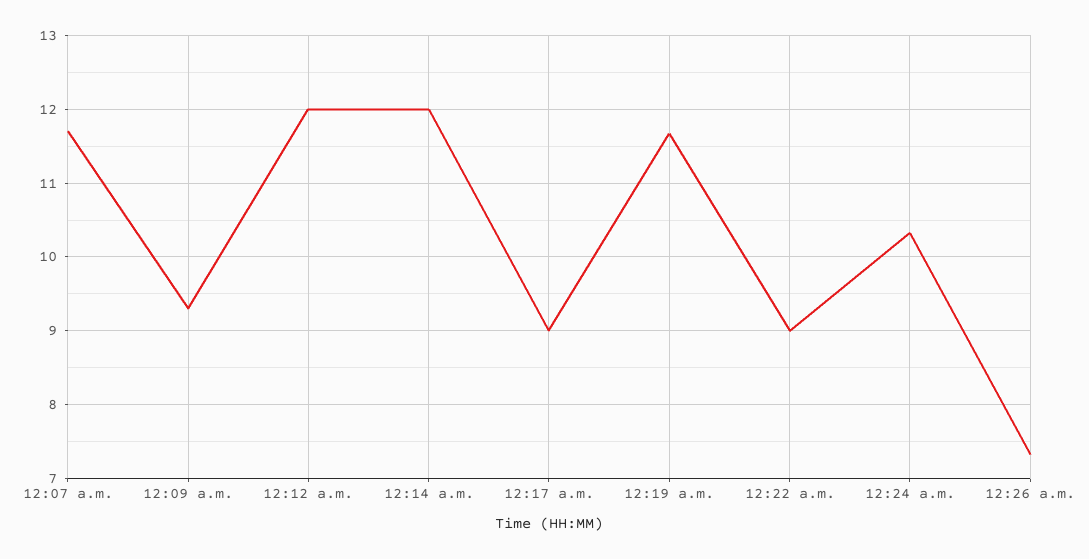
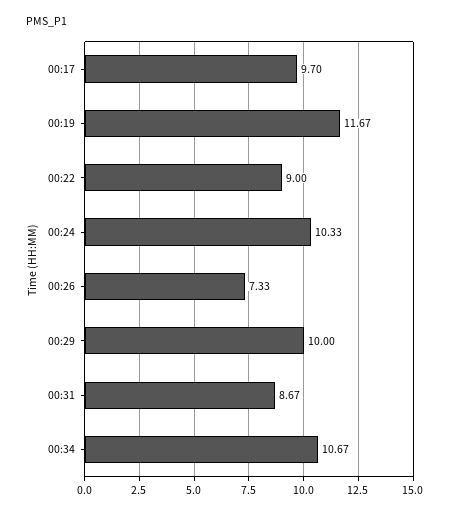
12:07 a.m.: 11.7 -> none
12:09 a.m.: 9.3 -> none
12:12 a.m.: 12 -> none
12:14 a.m.: 12 -> none
12:17 a.m.: 9 -> 9.7
00:29: none -> 10
00:31: none -> 8.67
00:34: none -> 10.67

